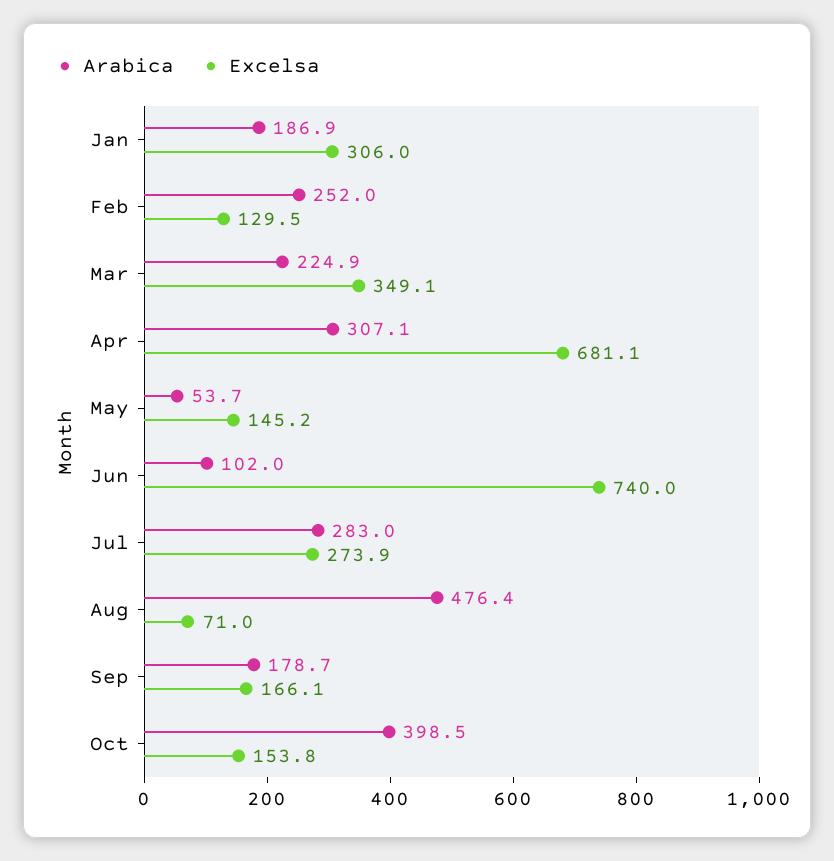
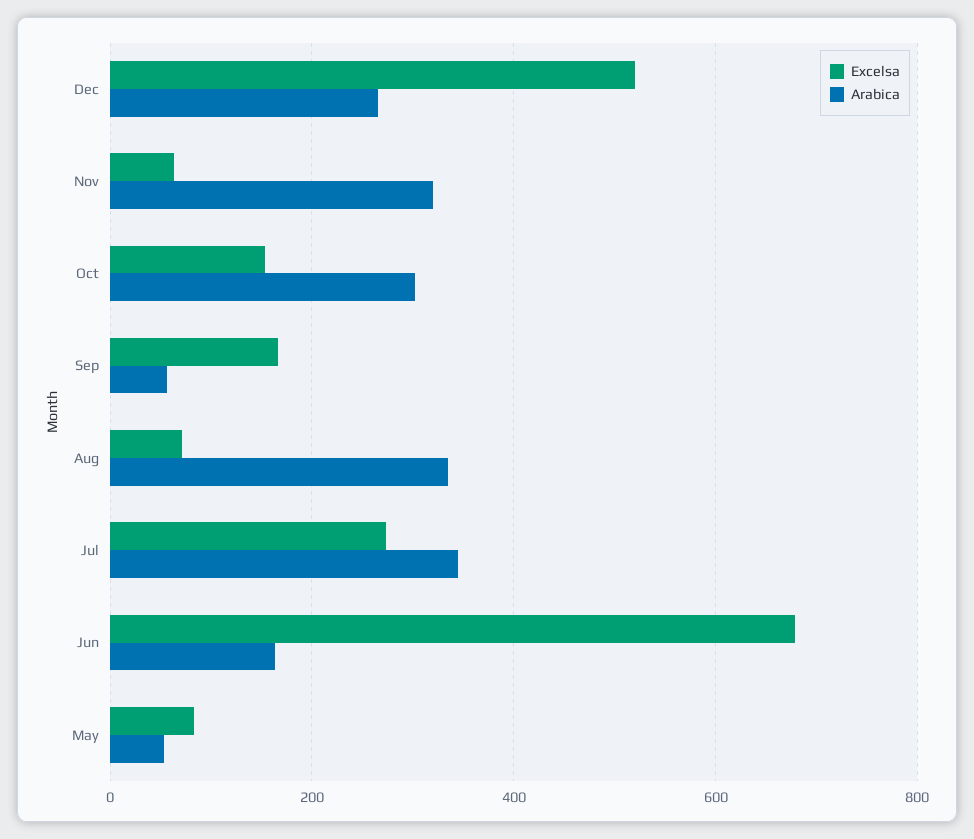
Arabica, Jan: 186.9 -> none
Excelsa, Jan: 306 -> none
Arabica, Feb: 252 -> none
Excelsa, Feb: 129.5 -> none
Arabica, Mar: 224.9 -> none
Excelsa, Mar: 349.1 -> none
Arabica, Apr: 307.1 -> none
Excelsa, Apr: 681.1 -> none
Excelsa, May: 145.2 -> 80
Arabica, Jun: 102 -> 160
Excelsa, Jun: 740 -> 680
Arabica, Jul: 283 -> 340
Arabica, Aug: 476.4 -> 340
Arabica, Sep: 178.7 -> 60
Arabica, Oct: 398.5 -> 300
Excelsa, Dec: none -> 520
Arabica, Dec: none -> 260
Excelsa, Nov: none -> 60
Arabica, Nov: none -> 320

